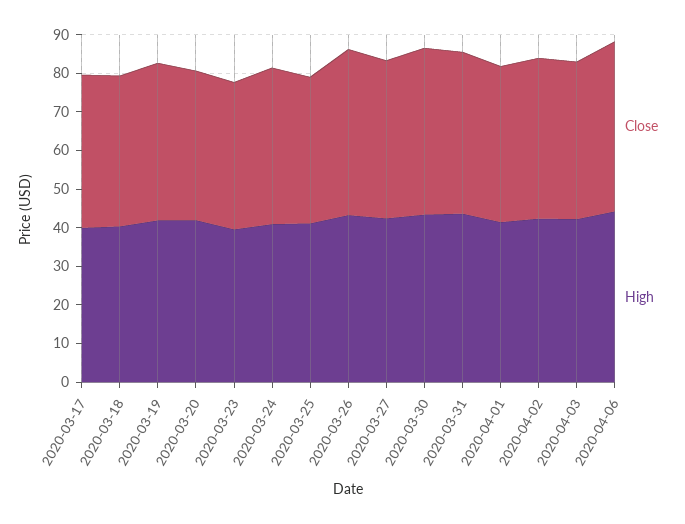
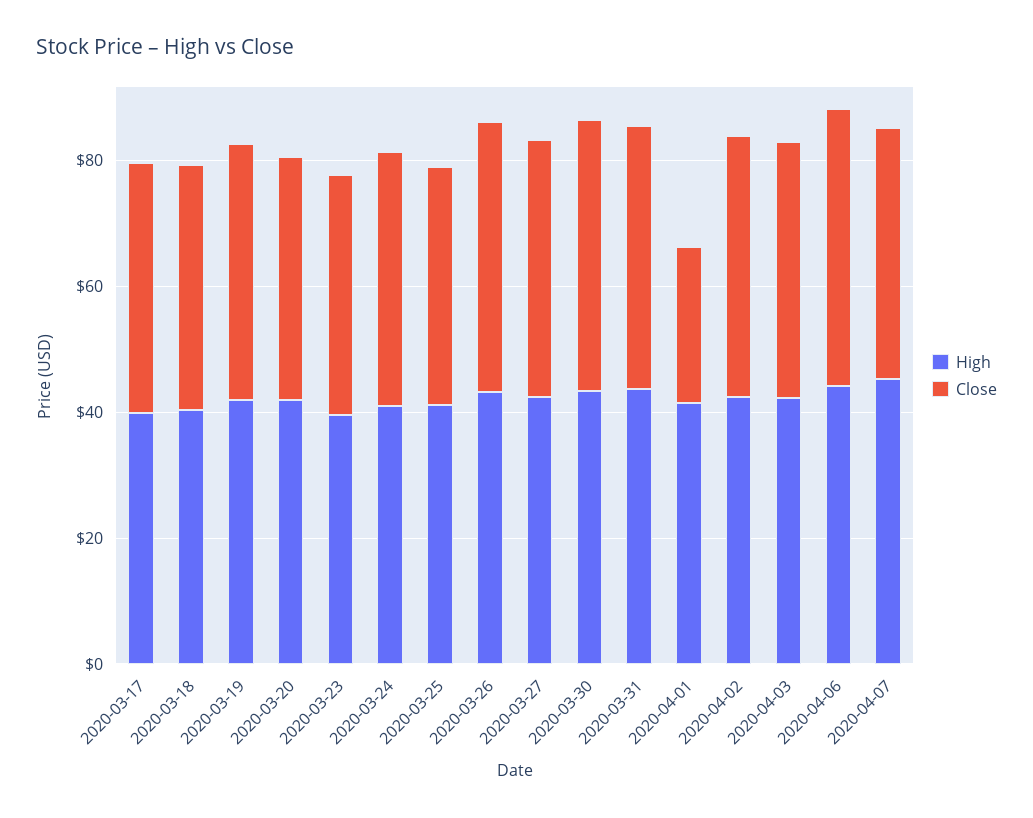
Close, 2020-04-01: 40 -> 25
High, 2020-04-07: none -> 45
Close, 2020-04-07: none -> 40

